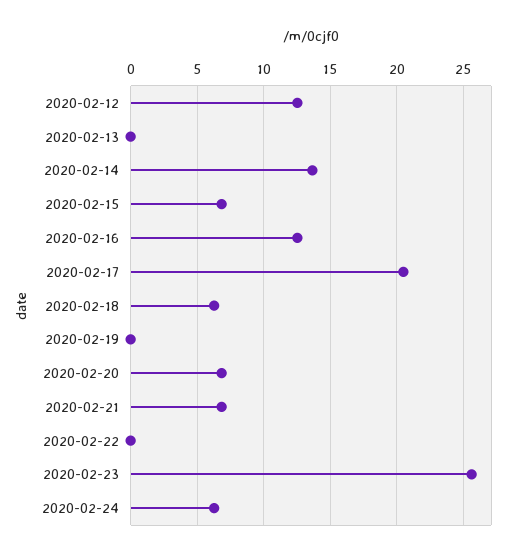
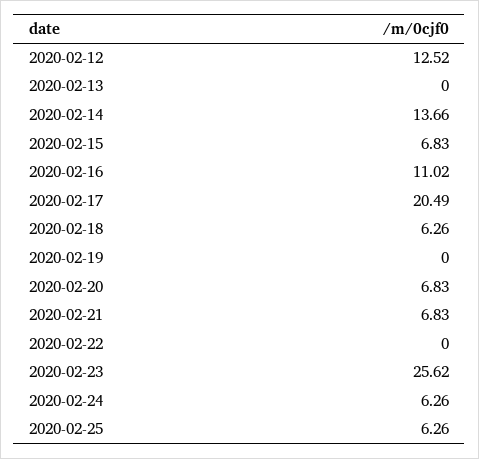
2020-02-16: 12.5 -> 11.02
2020-02-25: none -> 6.26

